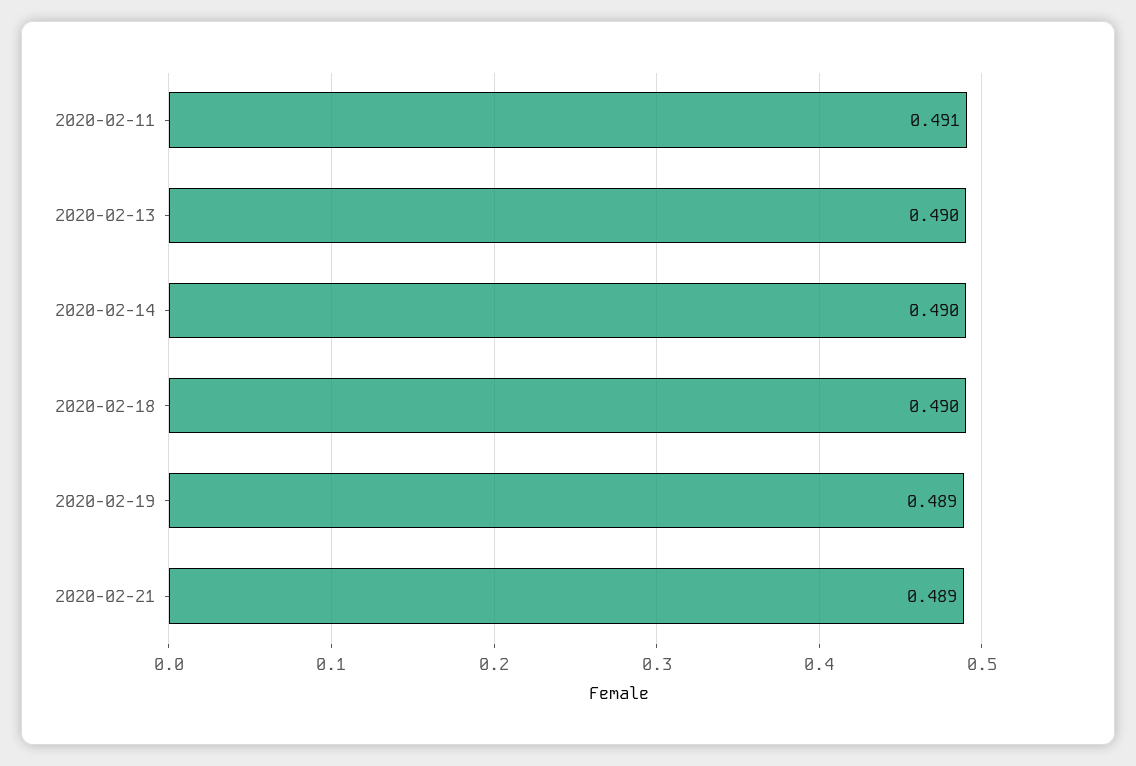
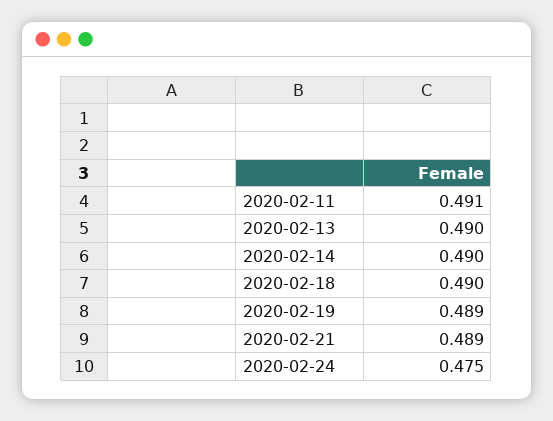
2020-02-24: none -> 0.475

